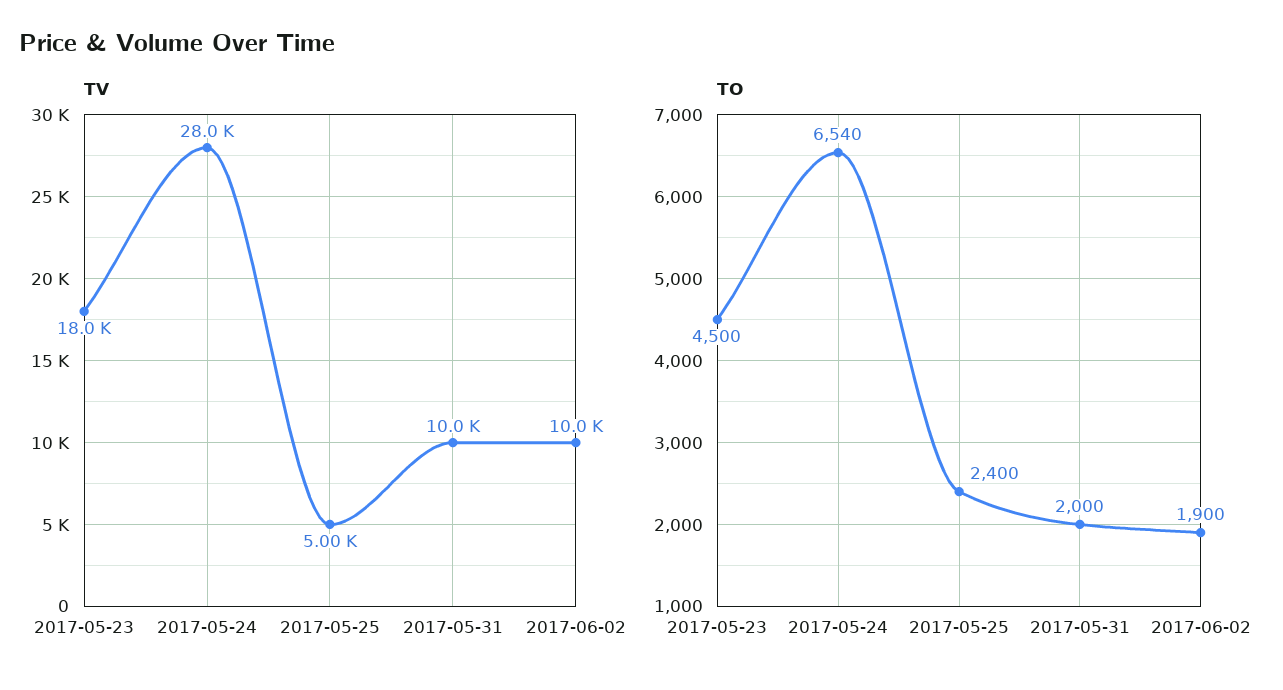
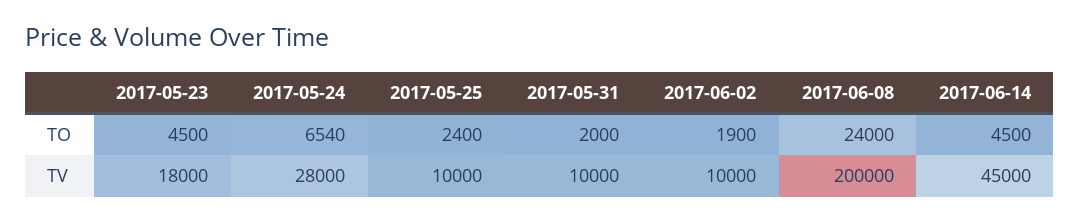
TV, 2017-05-25: 5000 -> 10000
TO, 2017-06-08: none -> 24000
TO, 2017-06-14: none -> 4500
TV, 2017-06-08: none -> 200000
TV, 2017-06-14: none -> 45000

